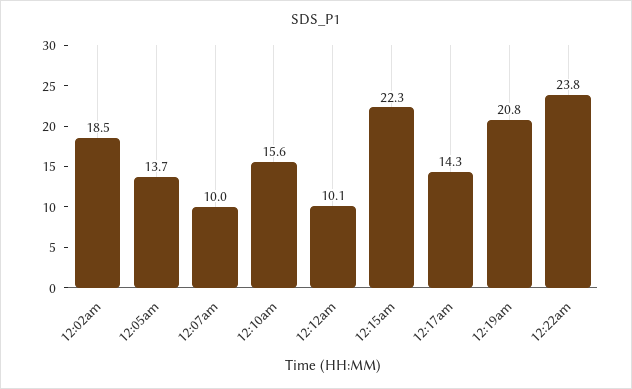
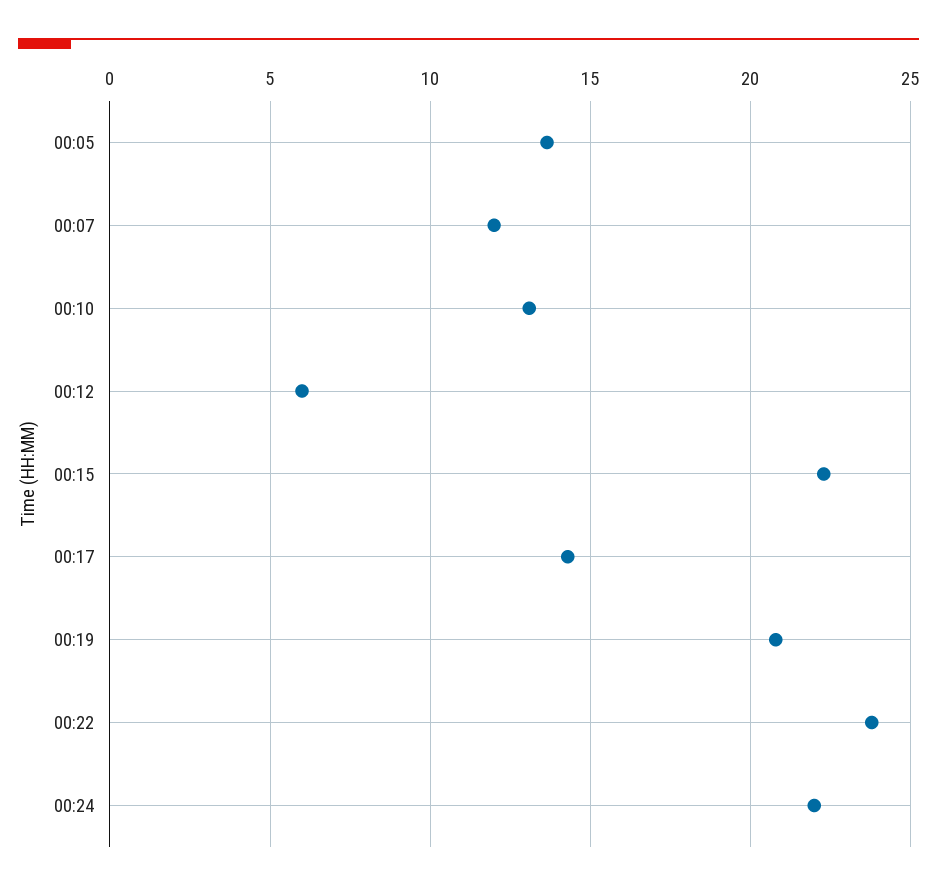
12:02am: 18.5 -> none
12:07am: 10 -> 12
12:10am: 15.6 -> 13
12:12am: 10.1 -> 6
00:24: none -> 22

